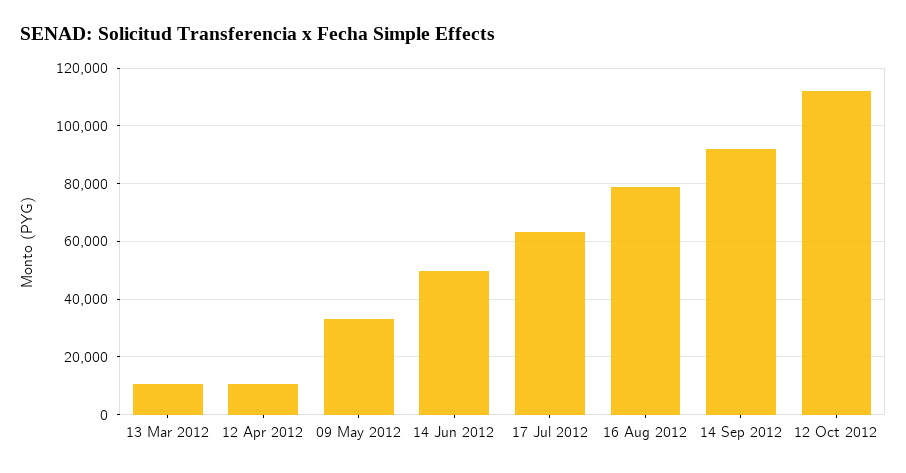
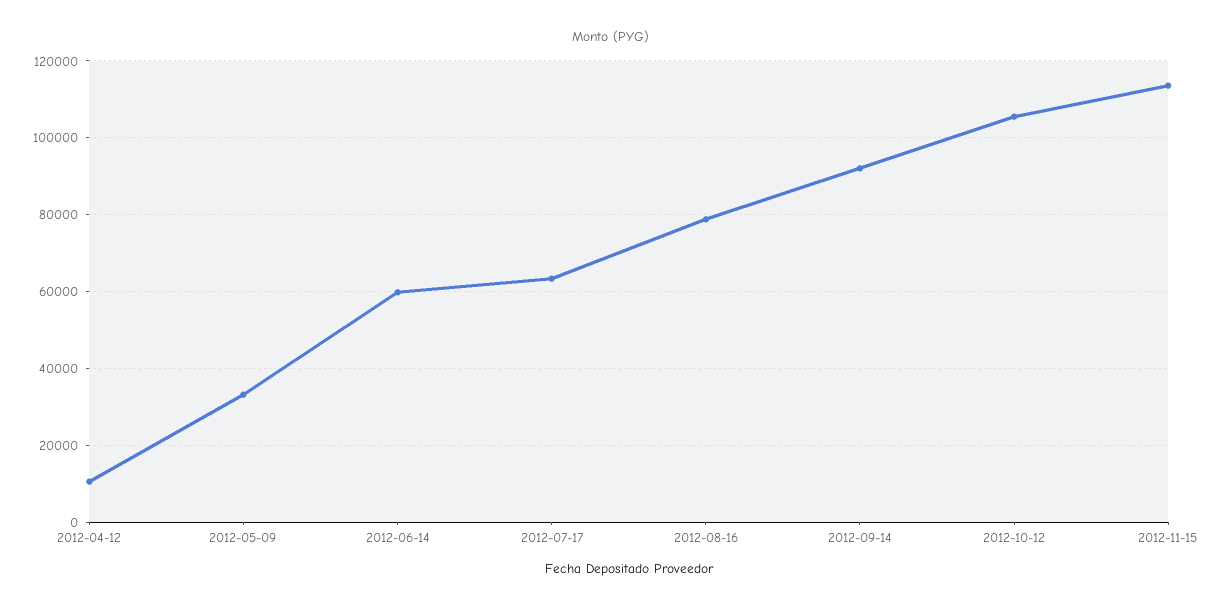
13 Mar 2012: 10000 -> none
14 Jun 2012: 50000 -> 60000
12 Oct 2012: 112500 -> 106000
2012-11-15: none -> 114000

